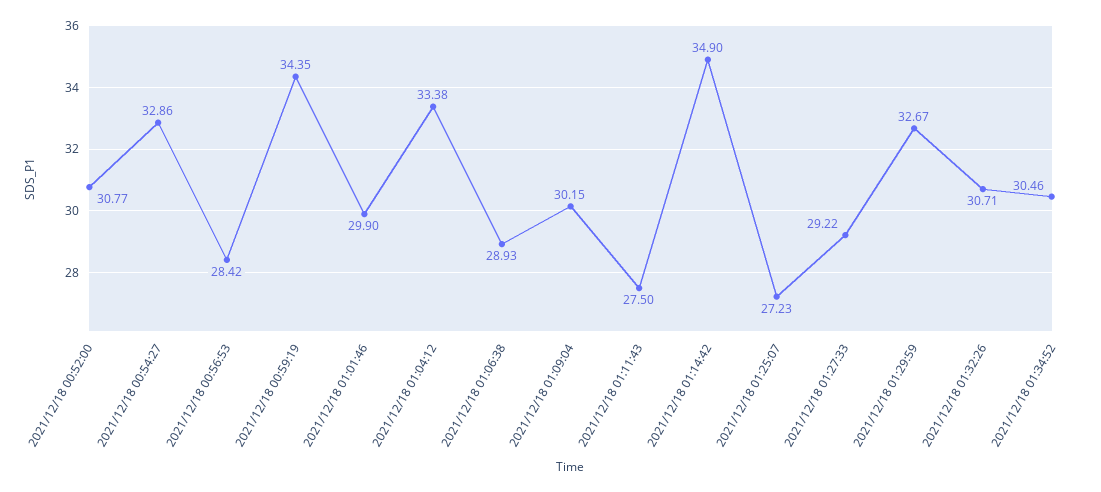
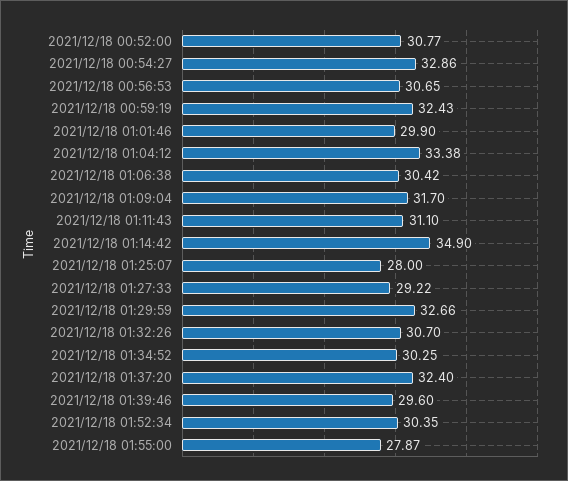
2021/12/18 00:56:53: 28.42 -> 30.65
2021/12/18 00:59:19: 34.35 -> 32.43
2021/12/18 01:06:38: 28.93 -> 30.42
2021/12/18 01:09:04: 30.15 -> 31.7
2021/12/18 01:11:43: 27.5 -> 31.1
2021/12/18 01:25:07: 27.23 -> 28
2021/12/18 01:29:59: 32.67 -> 32.66
2021/12/18 01:32:26: 30.71 -> 30.7
2021/12/18 01:34:52: 30.46 -> 30.25
2021/12/18 01:37:20: none -> 32.4
2021/12/18 01:39:46: none -> 29.6
2021/12/18 01:52:34: none -> 30.35
2021/12/18 01:55:00: none -> 27.87

